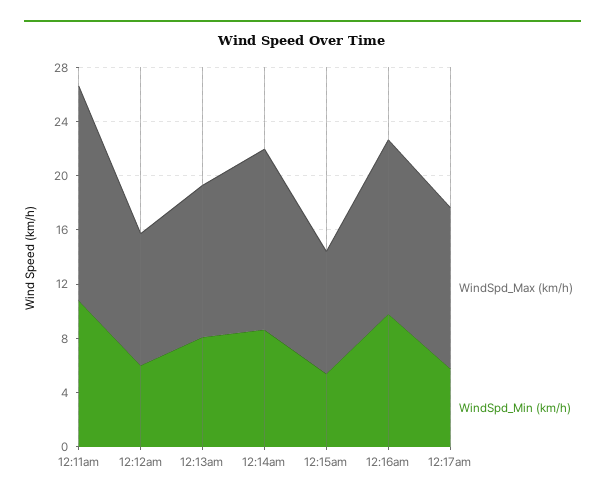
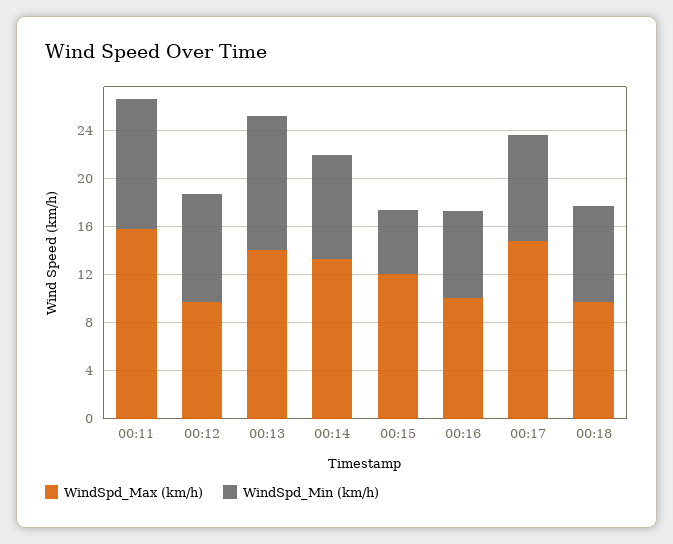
WindSpd_Min (km/h), 12:12am: 6 -> 9
WindSpd_Max (km/h), 12:13am: 11 -> 14
WindSpd_Min (km/h), 12:13am: 8 -> 11
WindSpd_Max (km/h), 12:15am: 9 -> 12
WindSpd_Max (km/h), 12:16am: 13 -> 10
WindSpd_Min (km/h), 12:16am: 10 -> 7
WindSpd_Max (km/h), 12:17am: 12 -> 15
WindSpd_Min (km/h), 12:17am: 6 -> 9
WindSpd_Max (km/h), 00:18: none -> 10
WindSpd_Min (km/h), 00:18: none -> 8

